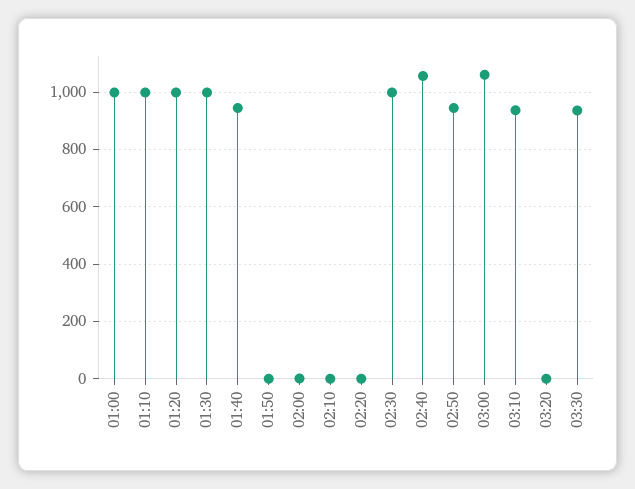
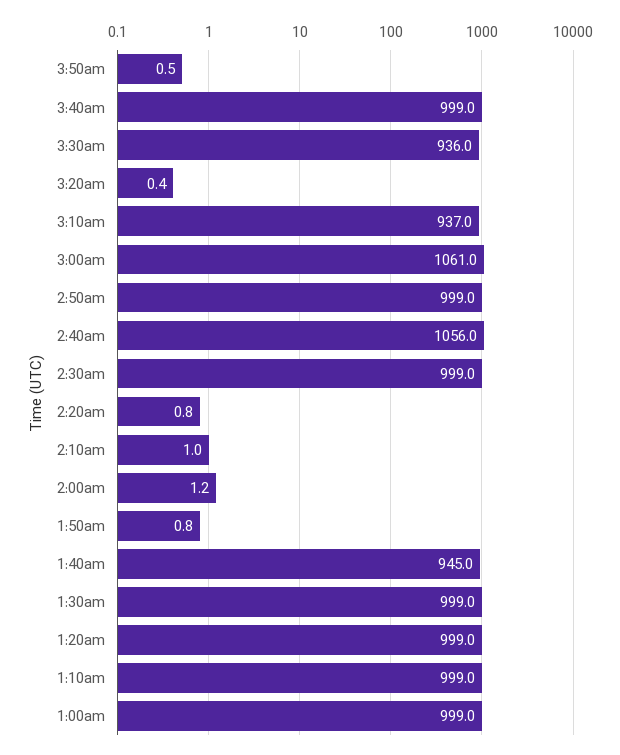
02:50: 950 -> 999
3:50am: none -> 0.5
3:40am: none -> 999

